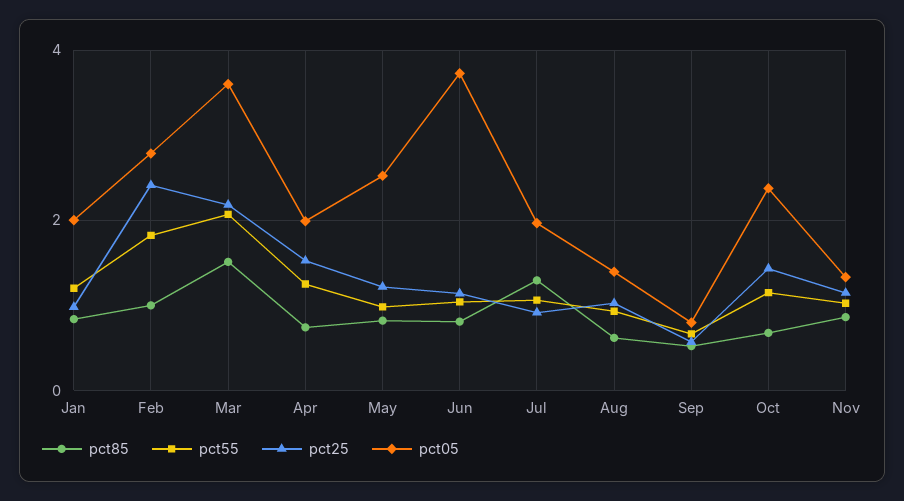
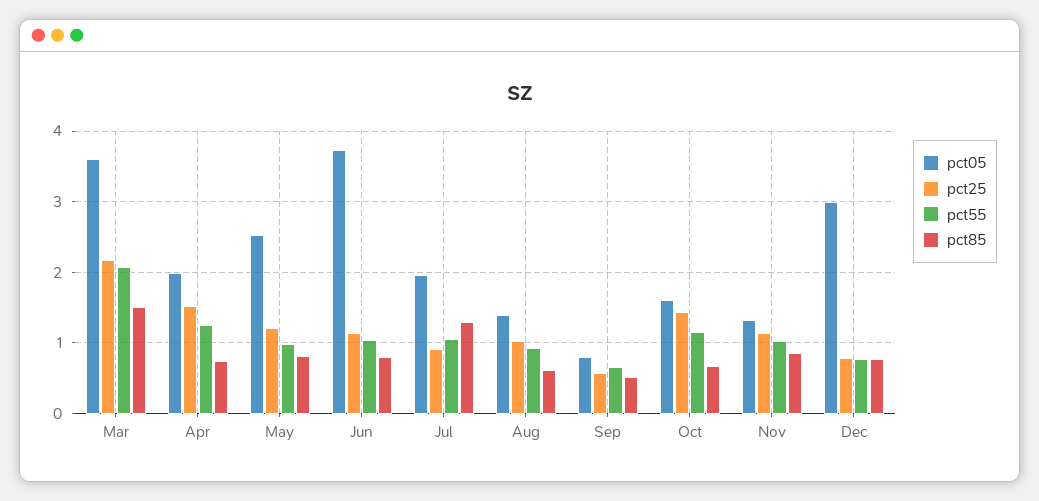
pct85, Jan: 0.8 -> none
pct55, Jan: 1.2 -> none
pct25, Jan: 1 -> none
pct05, Jan: 2 -> none
pct85, Feb: 1 -> none
pct55, Feb: 1.8 -> none
pct25, Feb: 2.4 -> none
pct05, Feb: 2.8 -> none
pct05, Oct: 2.4 -> 1.6
pct05, Dec: none -> 3
pct25, Dec: none -> 0.8
pct55, Dec: none -> 0.8
pct85, Dec: none -> 0.8

